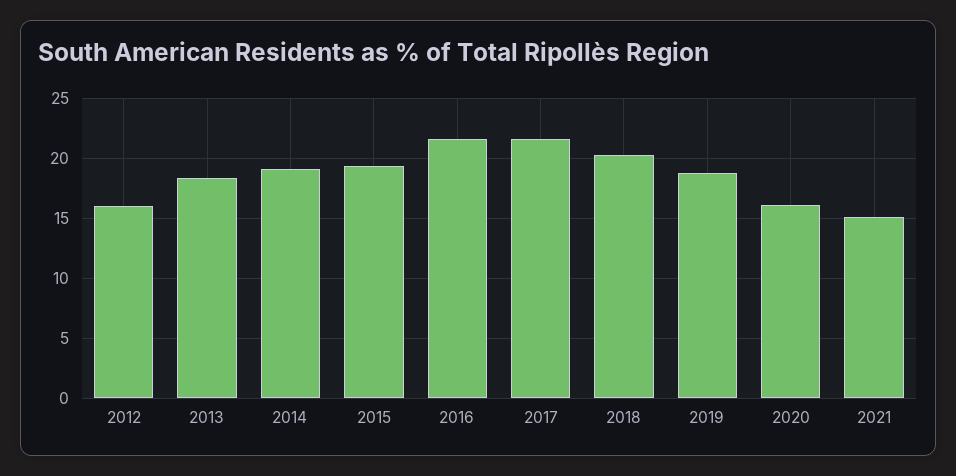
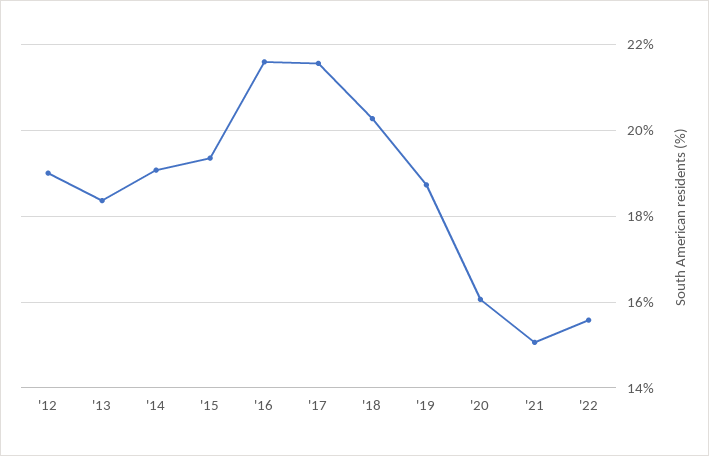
2012: 16 -> 19
'22: none -> 15.6

